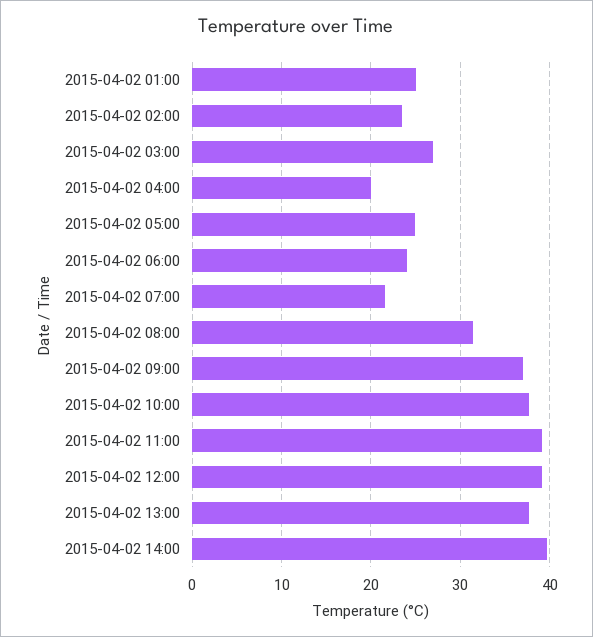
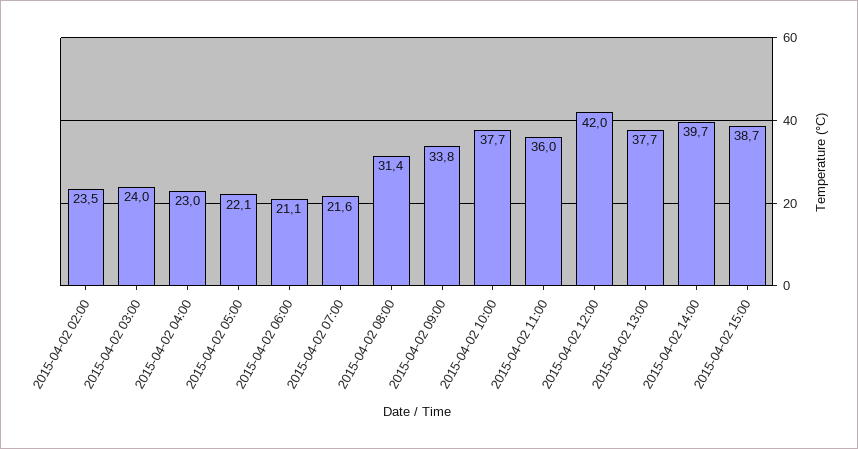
2015-04-02 01:00: 25 -> none
2015-04-02 03:00: 27 -> 24
2015-04-02 04:00: 20 -> 23
2015-04-02 05:00: 25 -> 22.1
2015-04-02 06:00: 24 -> 21.1
2015-04-02 09:00: 37 -> 33.8
2015-04-02 11:00: 39 -> 36
2015-04-02 12:00: 39 -> 42
2015-04-02 15:00: none -> 38.7

